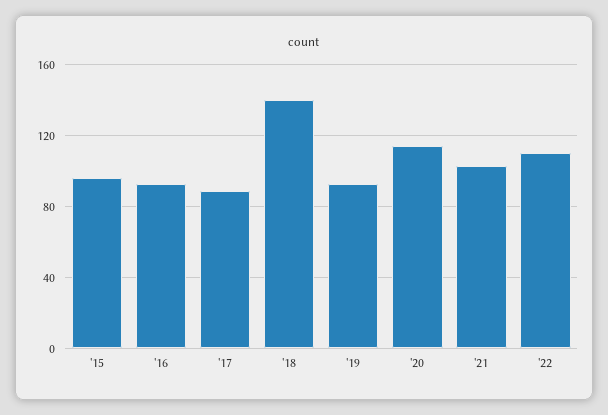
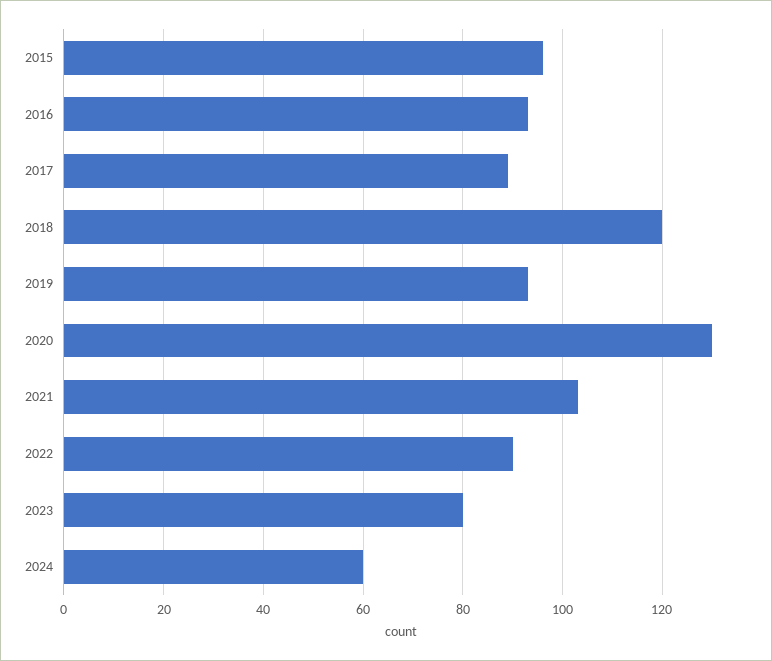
'18: 140 -> 120
'20: 115 -> 130
'22: 110 -> 90
2023: none -> 80
2024: none -> 60

